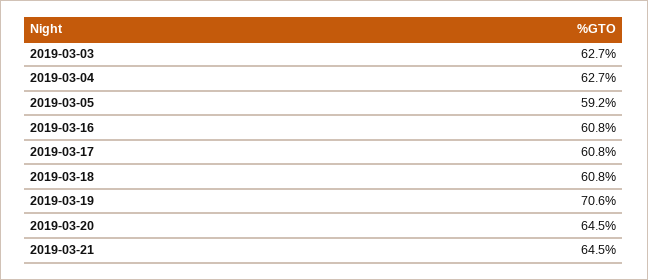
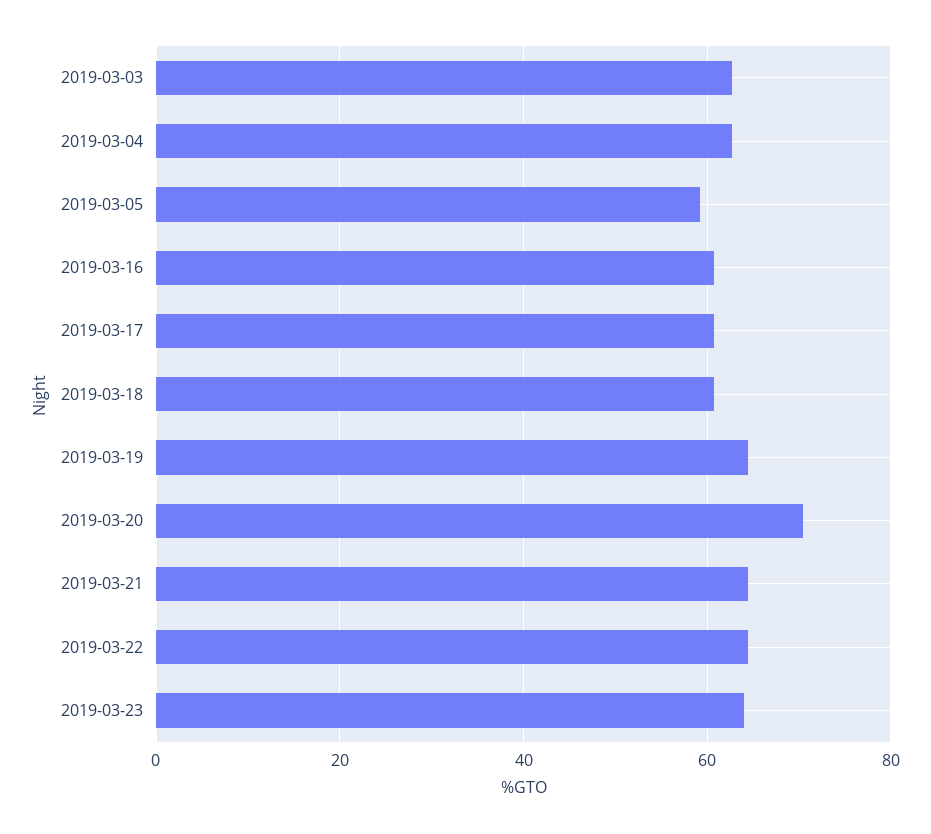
2019-03-19: 70.6 -> 64
2019-03-20: 64.5 -> 70
2019-03-22: none -> 64
2019-03-23: none -> 64

